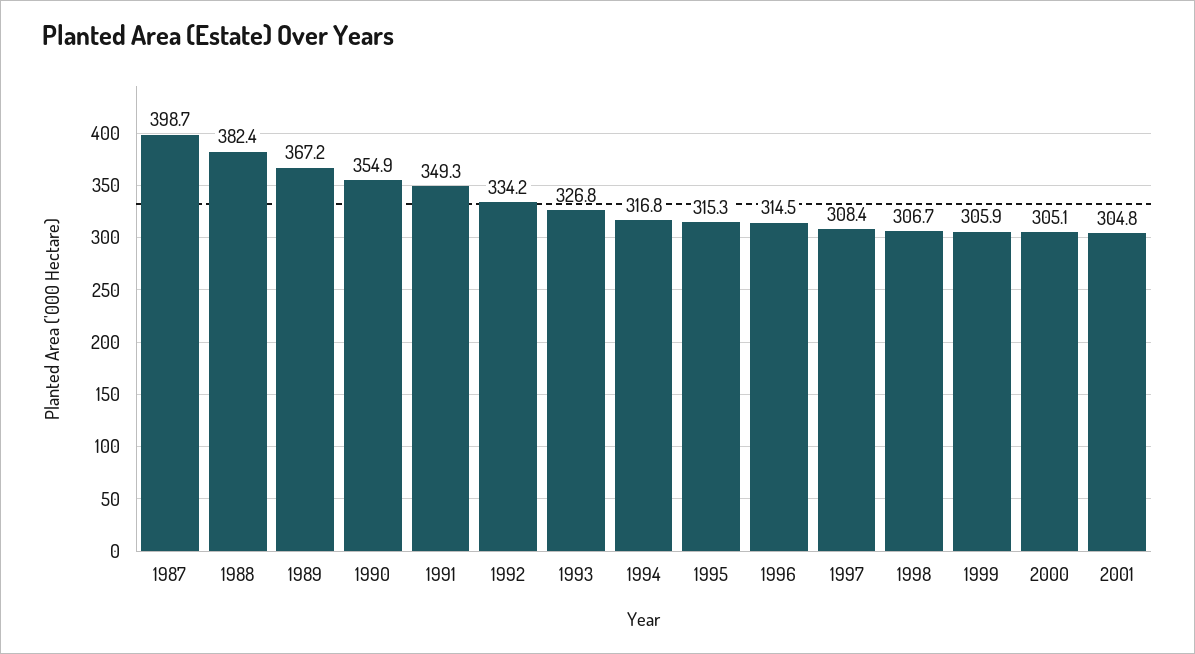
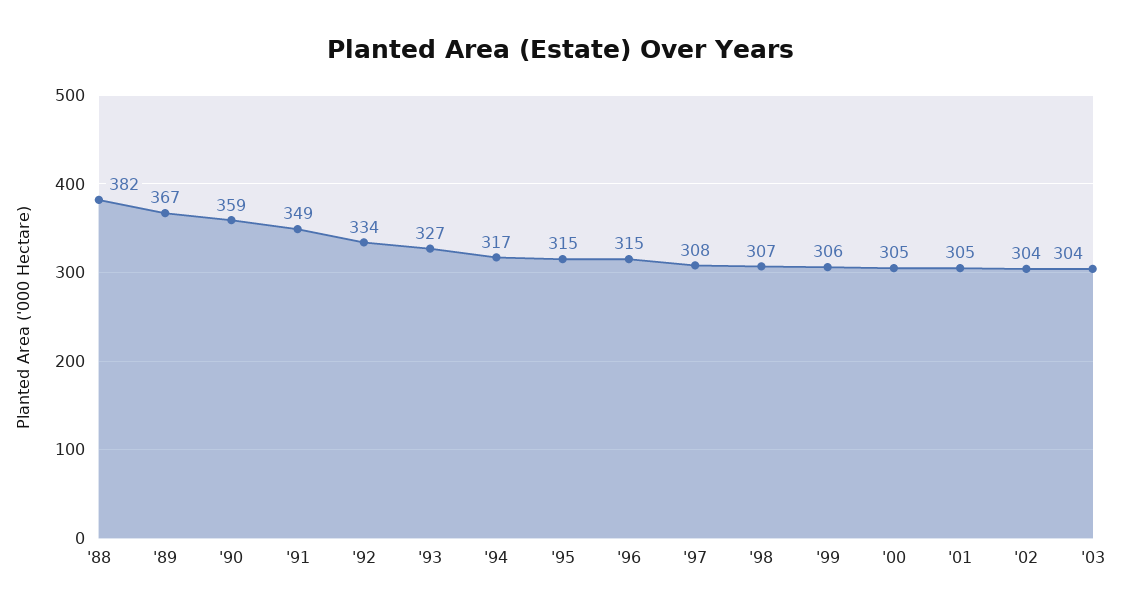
1987: 398.7 -> none
1990: 354.9 -> 359
'02: none -> 304
'03: none -> 304

